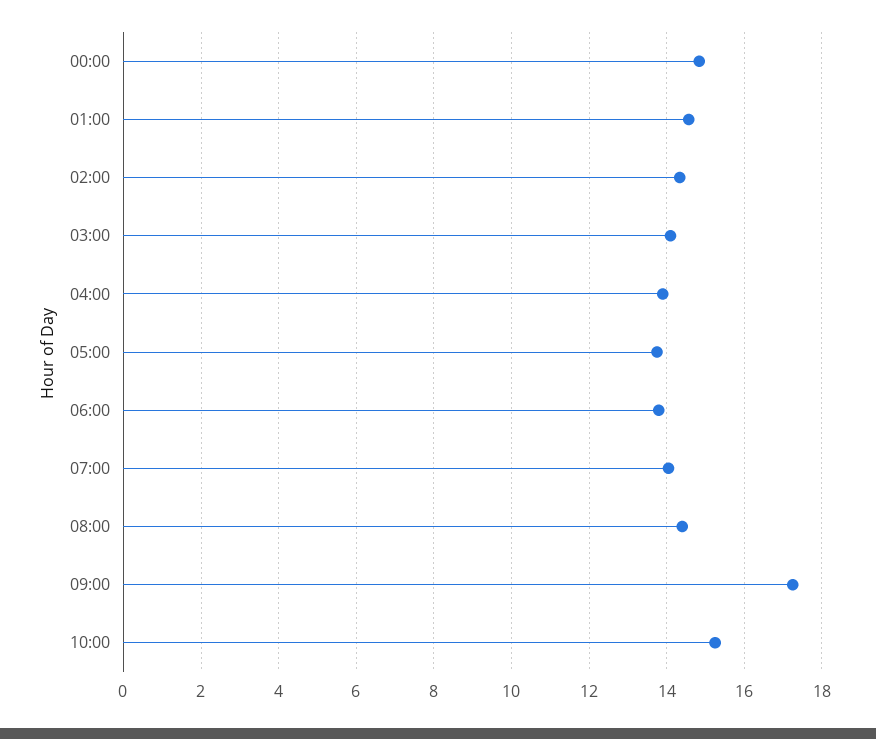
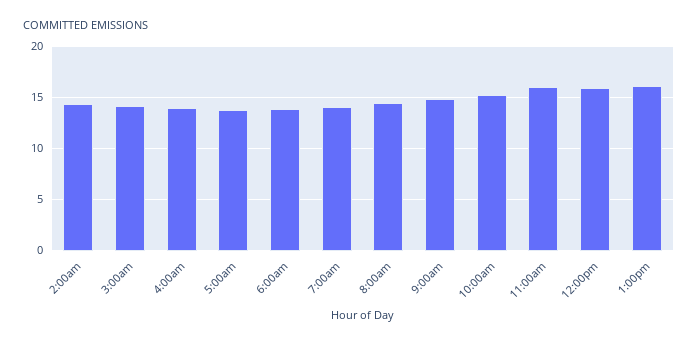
00:00: 14.8 -> none
01:00: 14.6 -> none
09:00: 17.2 -> 15
11:00am: none -> 16
12:00pm: none -> 16
1:00pm: none -> 16

